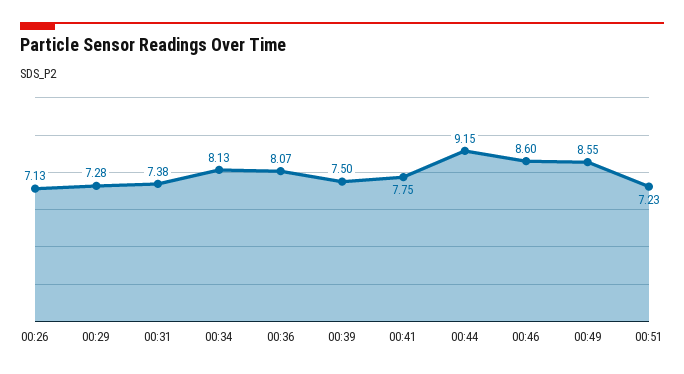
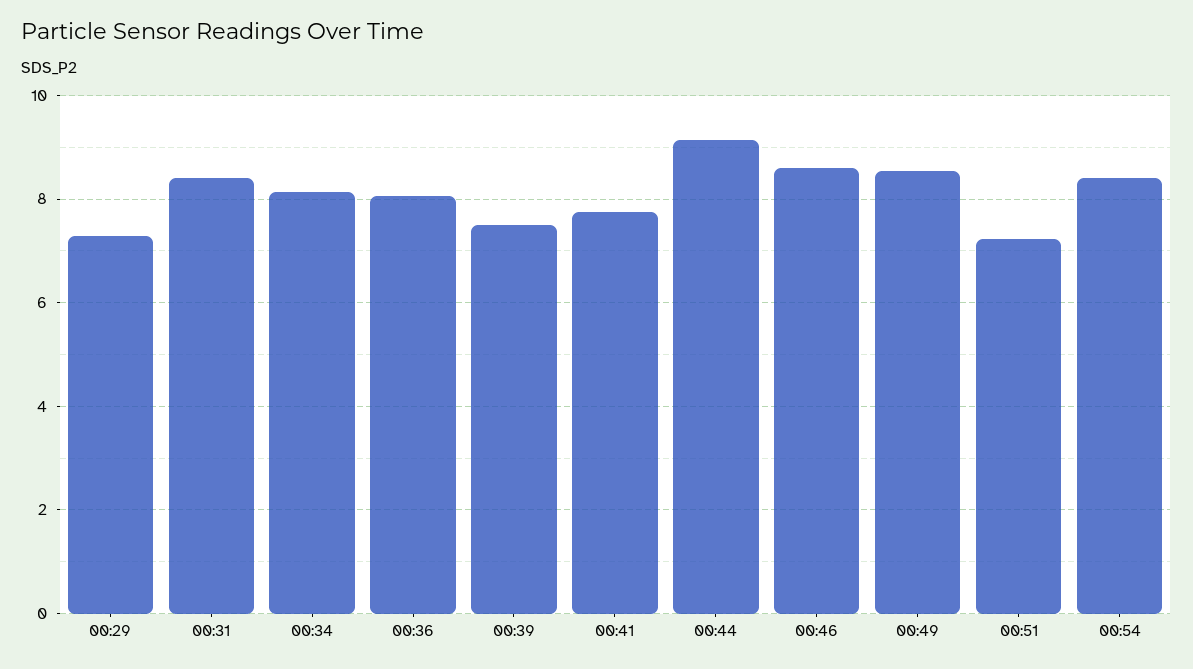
00:26: 7.13 -> none
00:31: 7.38 -> 8.4
00:54: none -> 8.4

